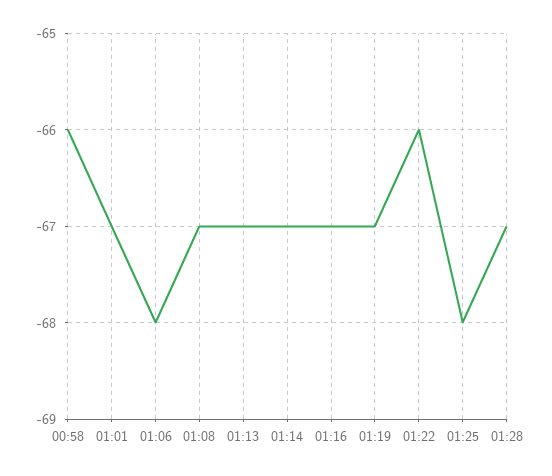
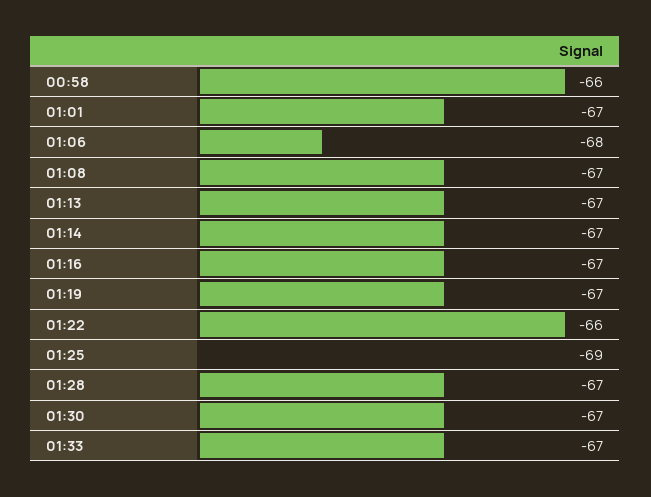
01:25: -68 -> -69
01:30: none -> -67
01:33: none -> -67

